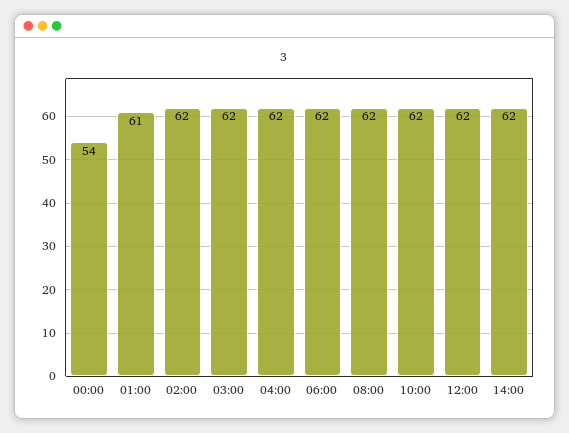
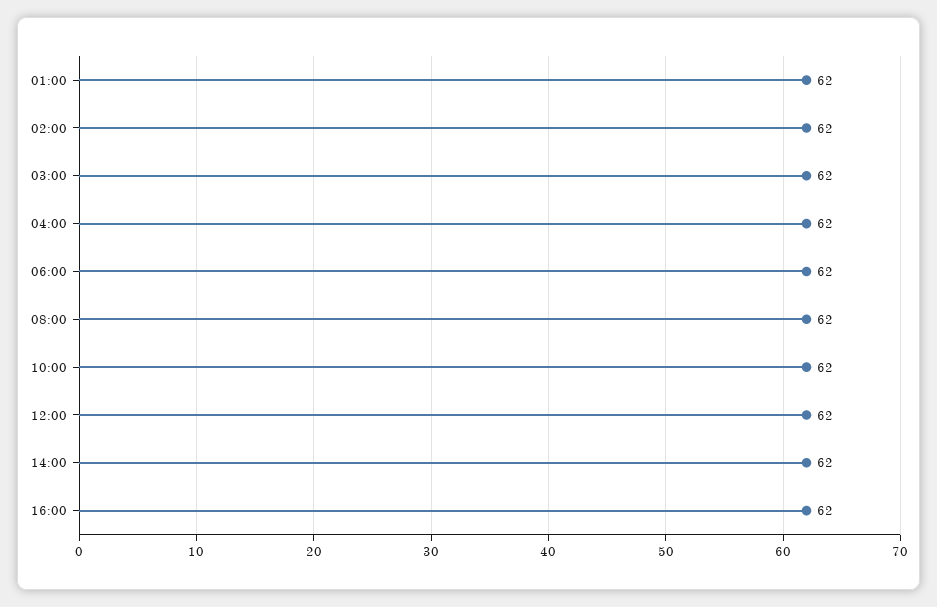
00:00: 54 -> none
01:00: 61 -> 62
16:00: none -> 62

